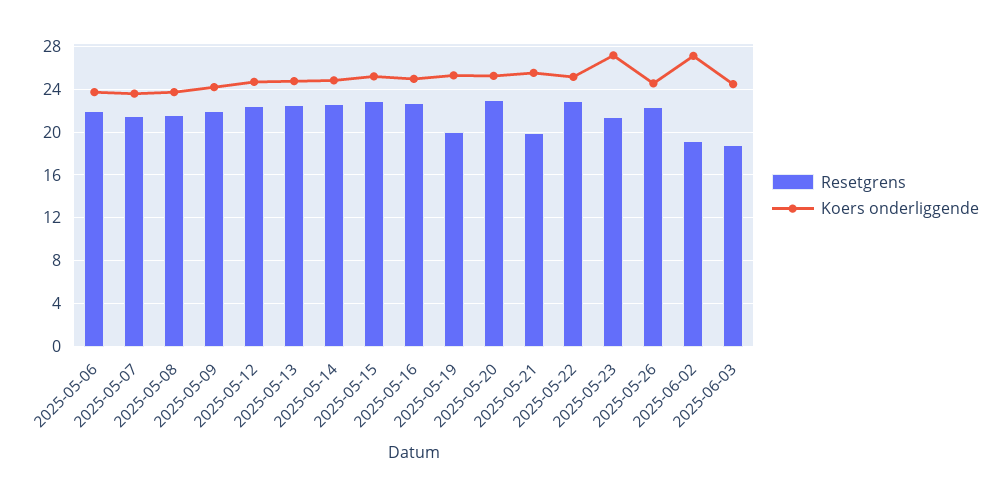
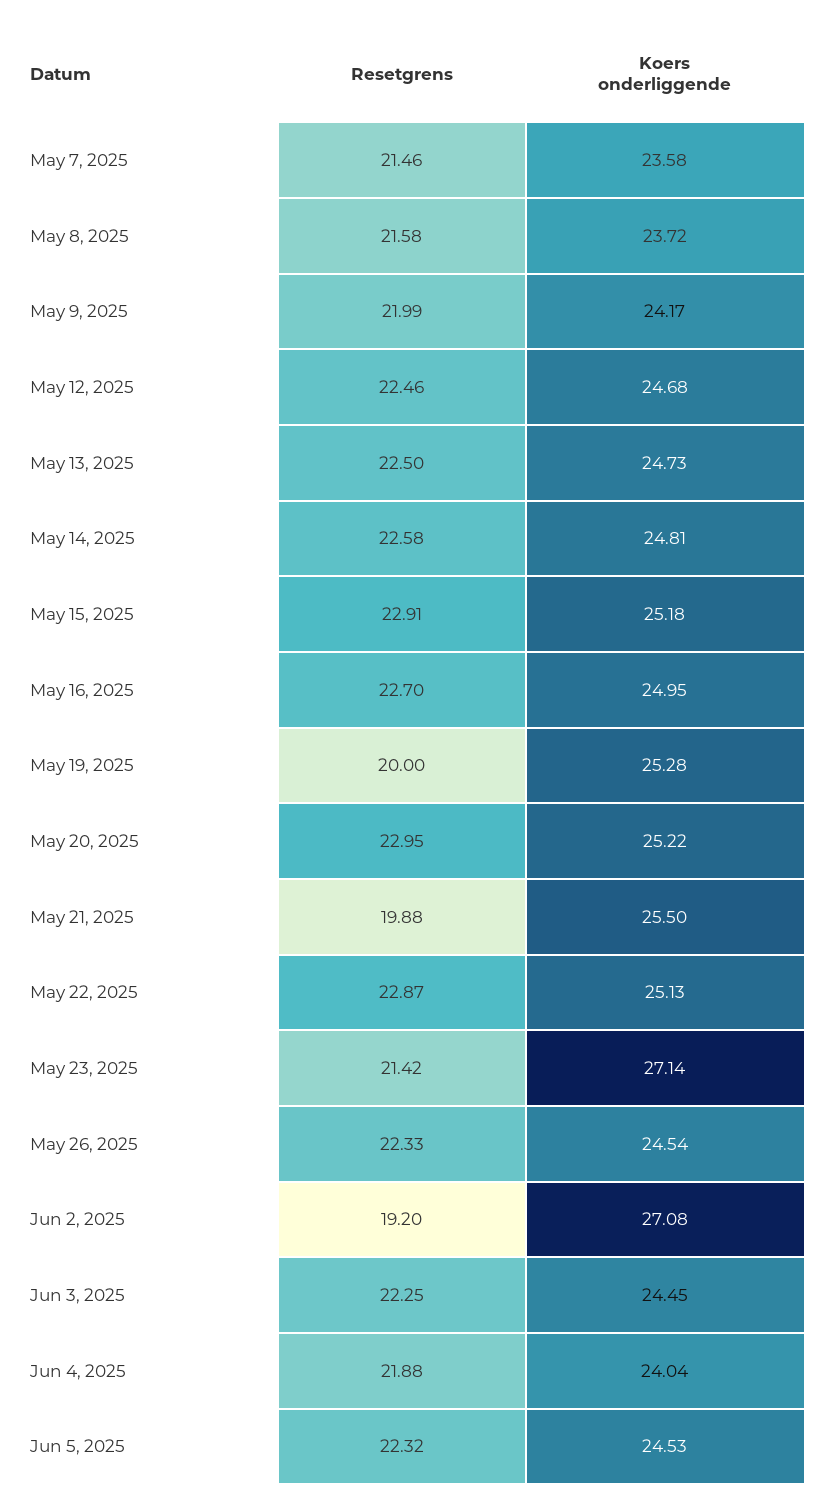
Resetgrens, 2025-05-06: 22 -> none
Koers onderliggende, 2025-05-06: 24 -> none
Resetgrens, 2025-06-03: 19 -> 22.25
Resetgrens, Jun 4, 2025: none -> 21.88
Koers onderliggende, Jun 4, 2025: none -> 24.04
Resetgrens, Jun 5, 2025: none -> 22.32
Koers onderliggende, Jun 5, 2025: none -> 24.53

